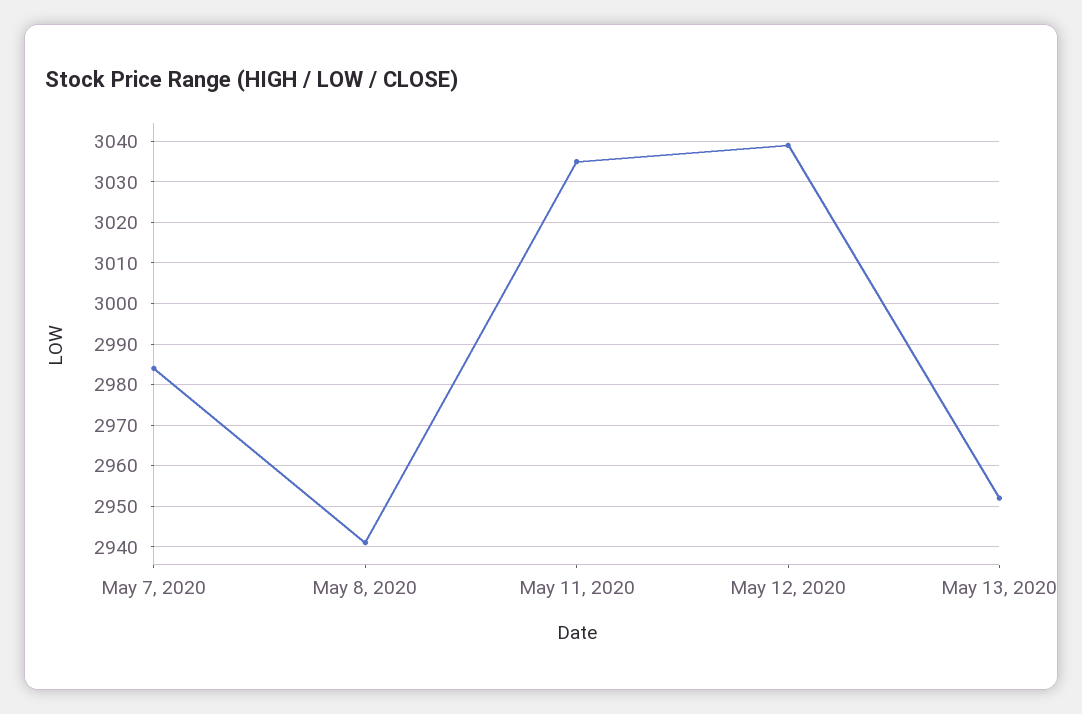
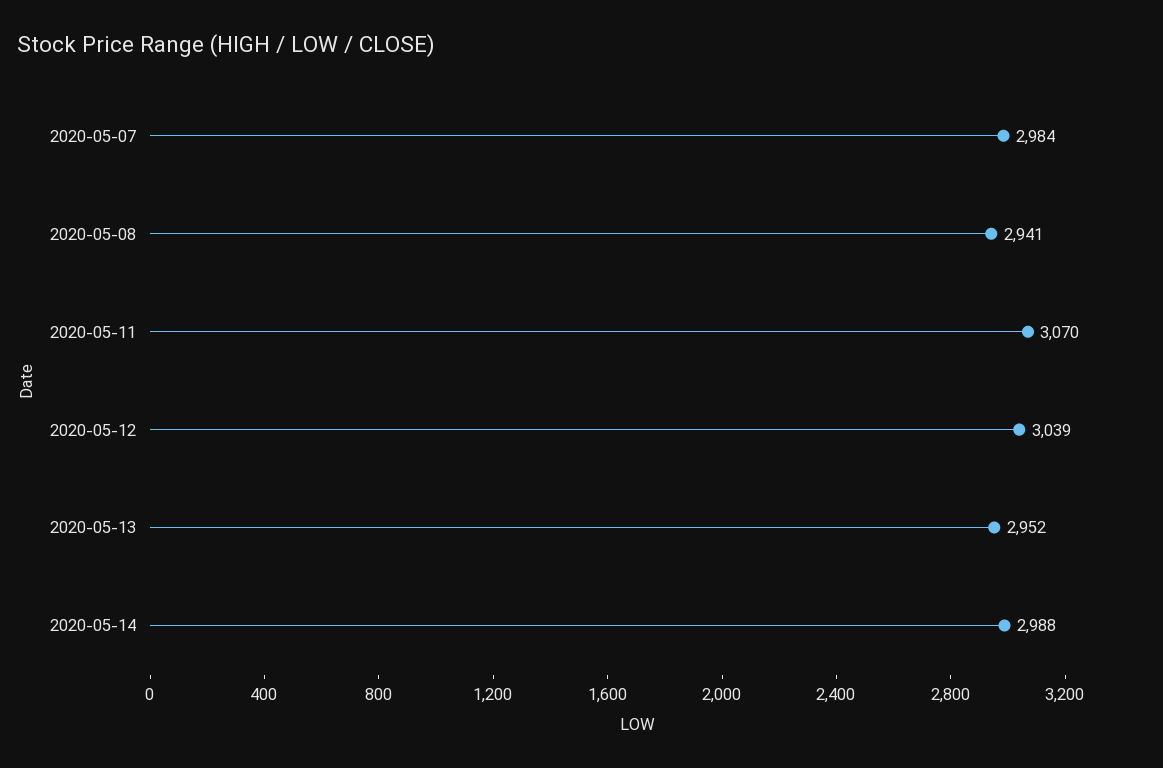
May 11, 2020: 3035 -> 3070
2020-05-14: none -> 2988

